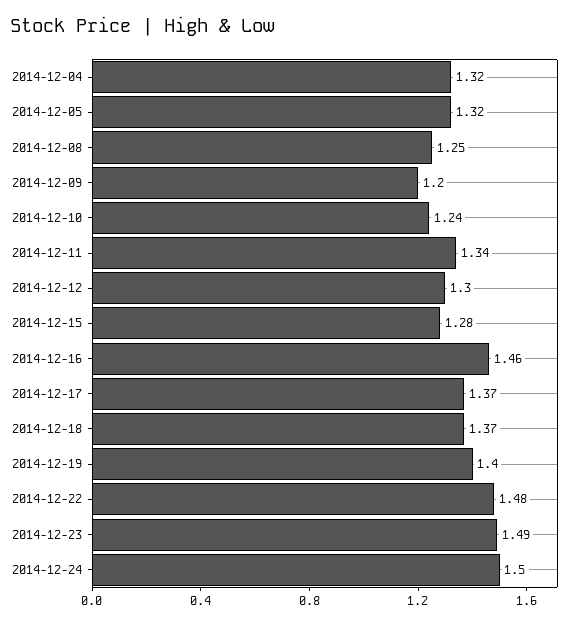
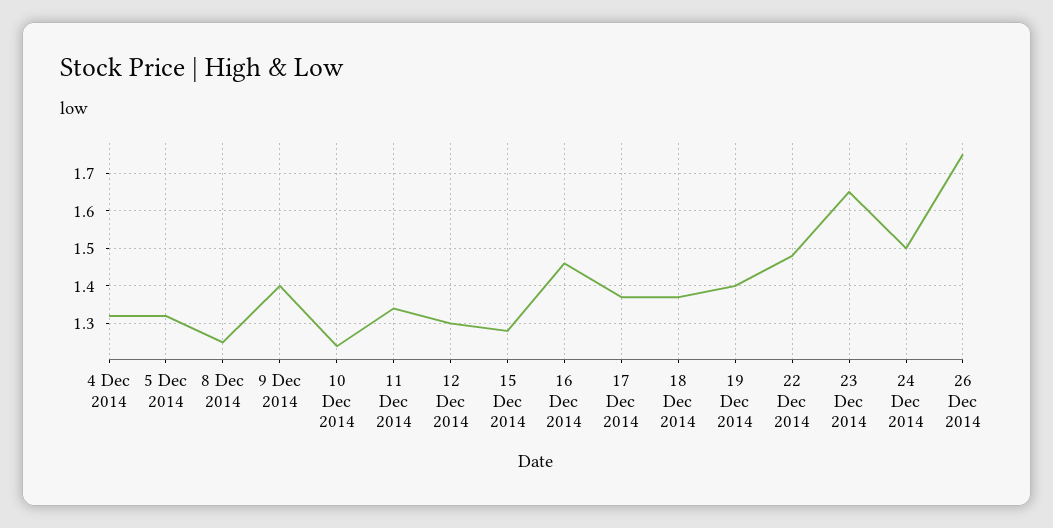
2014-12-09: 1.2 -> 1.4
2014-12-23: 1.49 -> 1.65
26 Dec 2014: none -> 1.75

